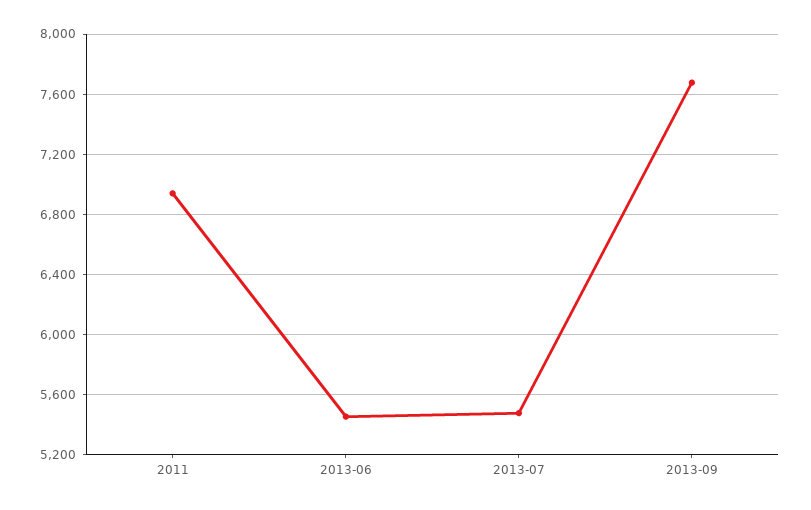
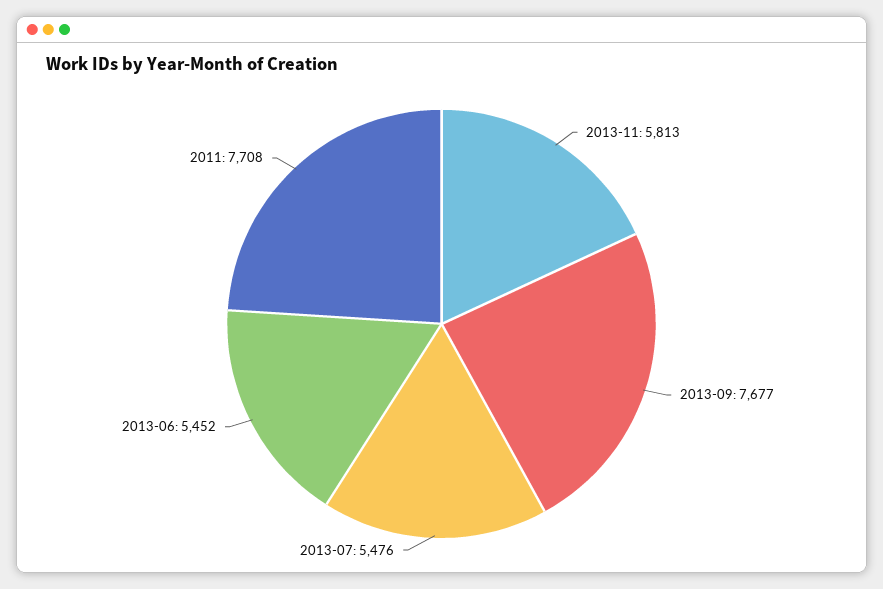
2011: 6950 -> 7708
2013-11: none -> 5813

